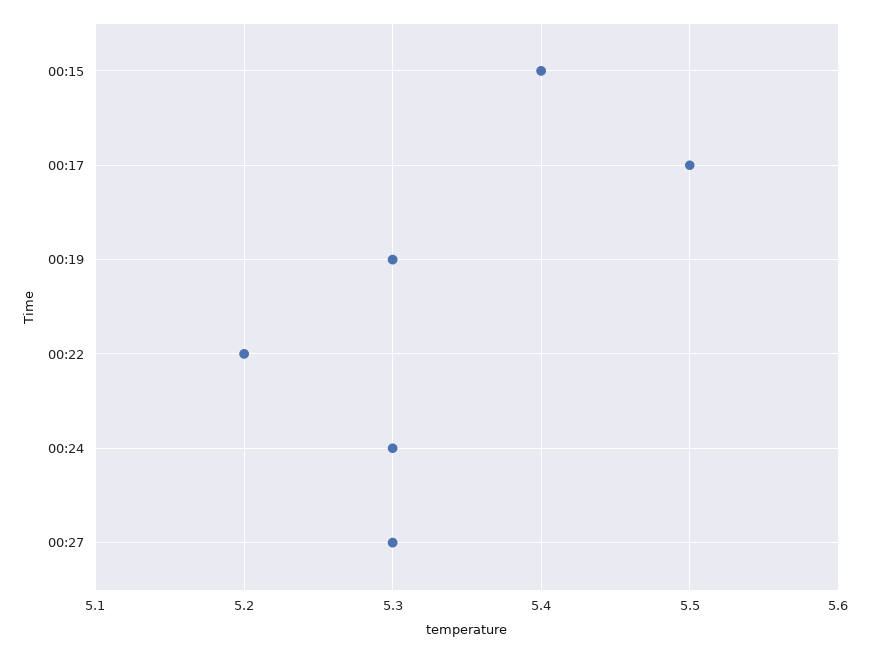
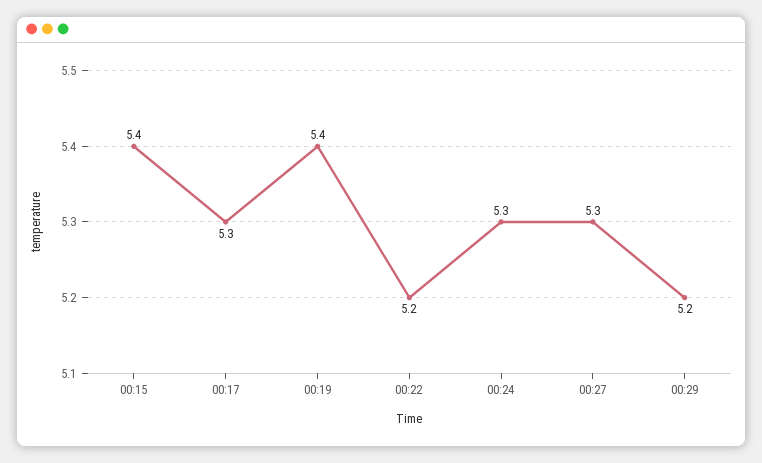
00:17: 5.5 -> 5.3
00:19: 5.3 -> 5.4
00:29: none -> 5.2

